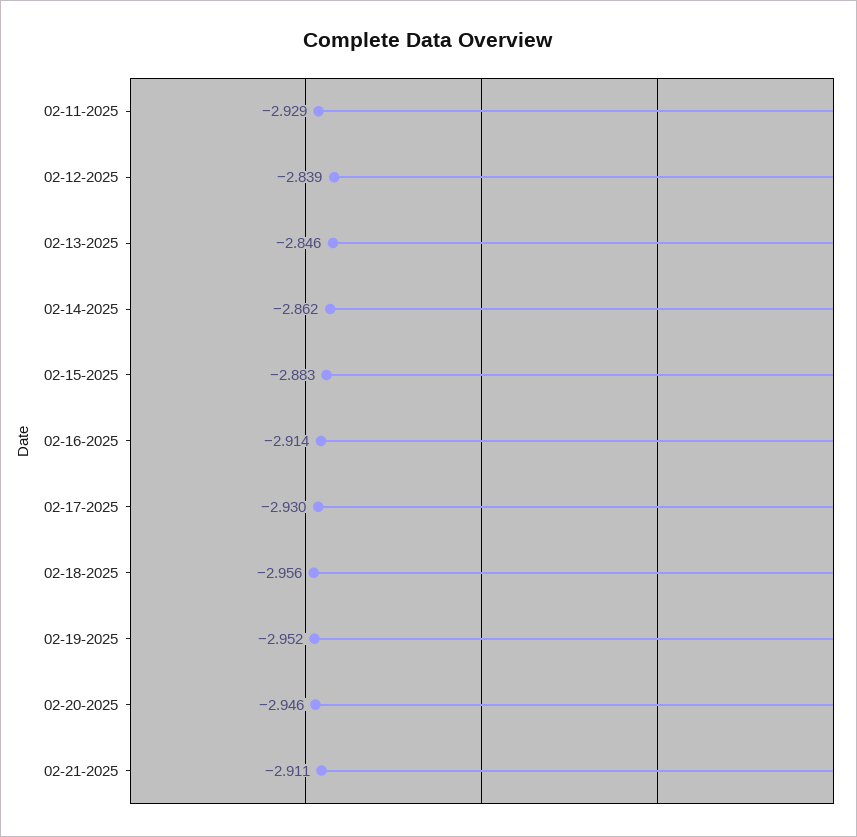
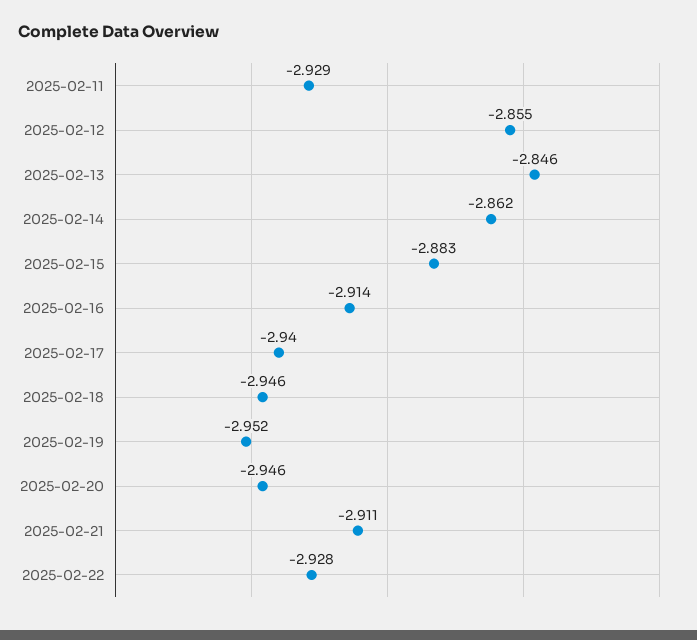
02-12-2025: -2.839 -> -2.855
02-17-2025: -2.93 -> -2.94
02-18-2025: -2.956 -> -2.946
2025-02-22: none -> -2.928

